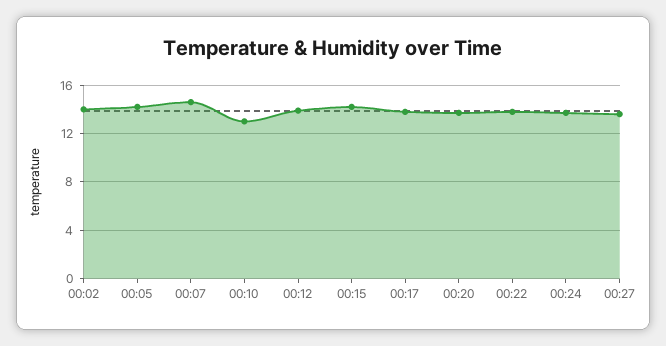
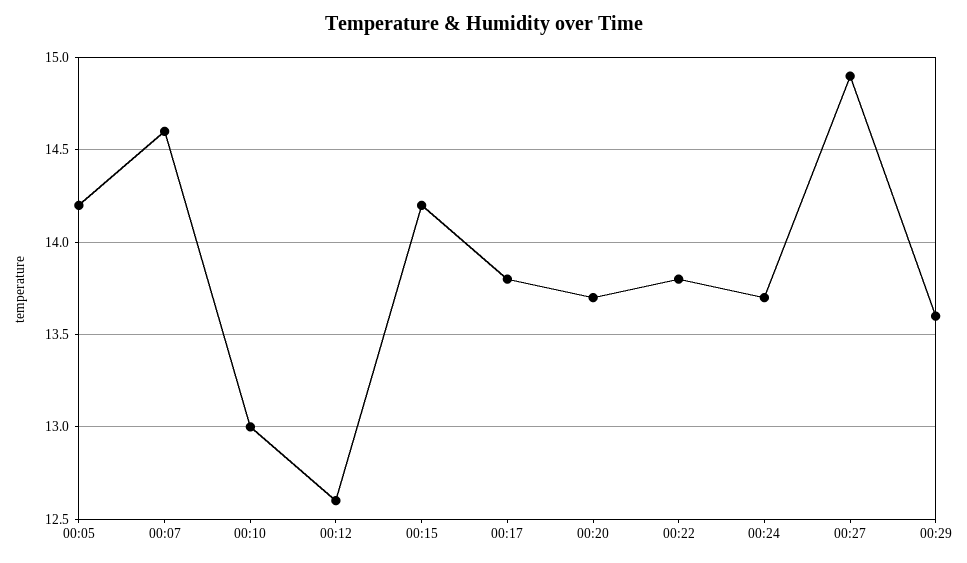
00:02: 14 -> none
00:12: 14 -> 12.6
00:27: 13.5 -> 14.9
00:29: none -> 13.6

